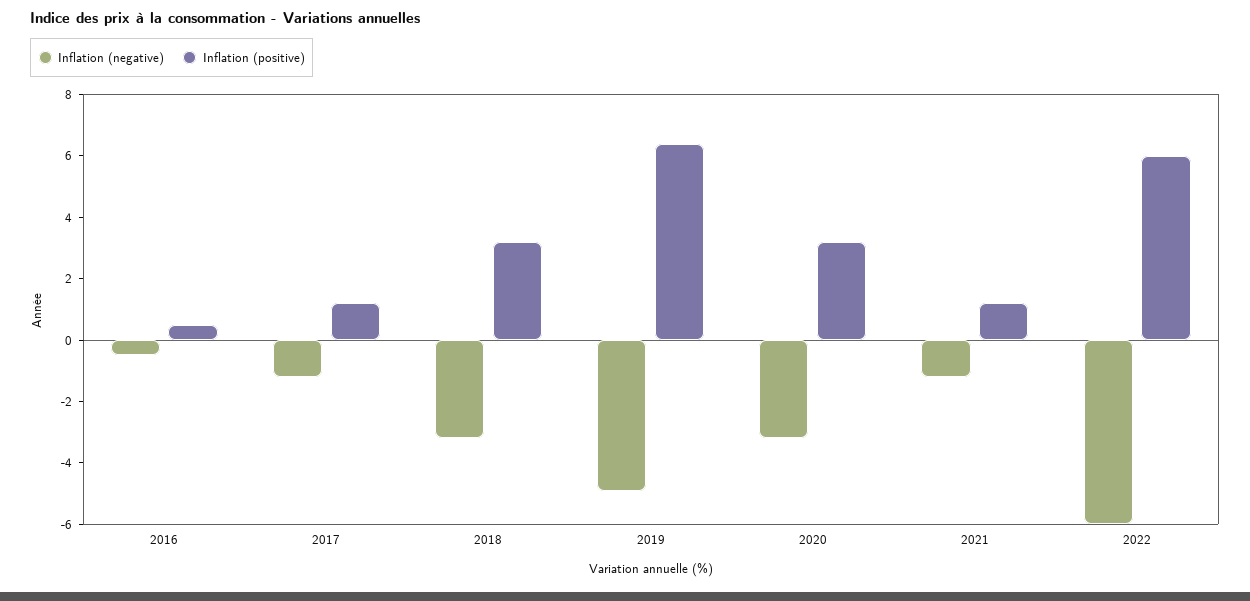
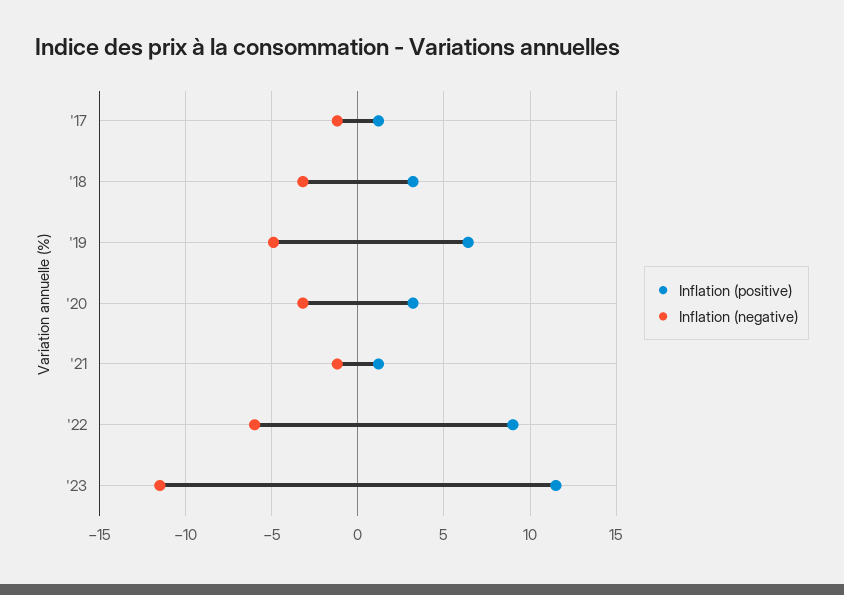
Inflation (negative), 2016: -0.5 -> none
Inflation (positive), 2016: 0.5 -> none
Inflation (positive), 2022: 6 -> 9
Inflation (positive), '23: none -> 11.5
Inflation (negative), '23: none -> -11.5

